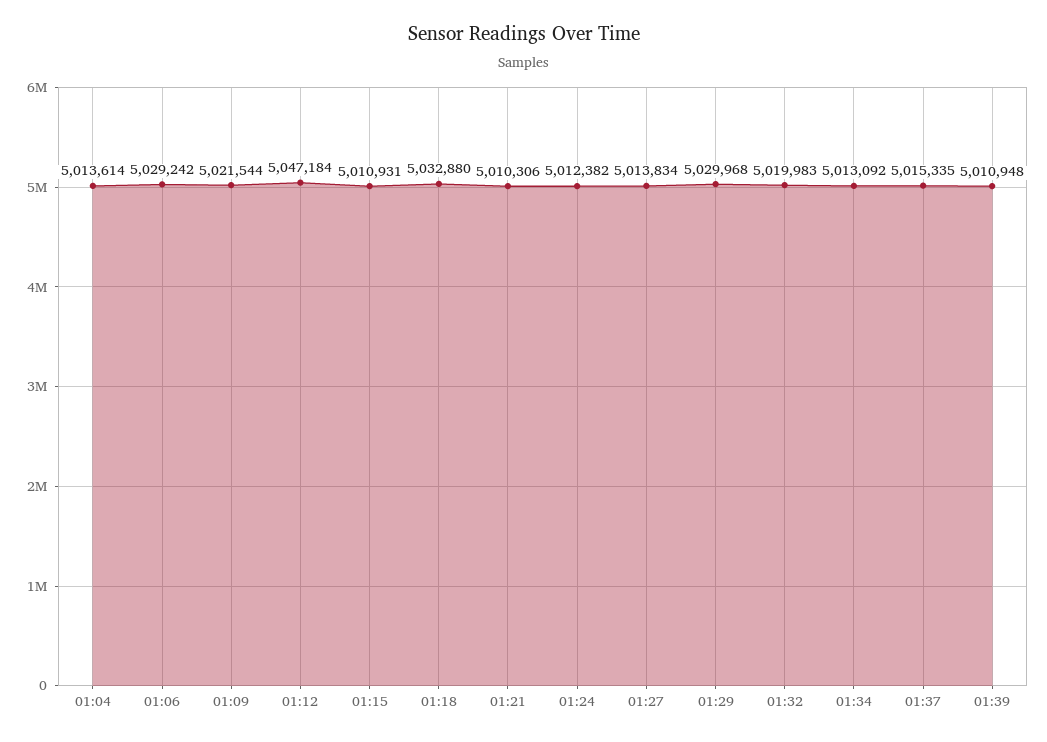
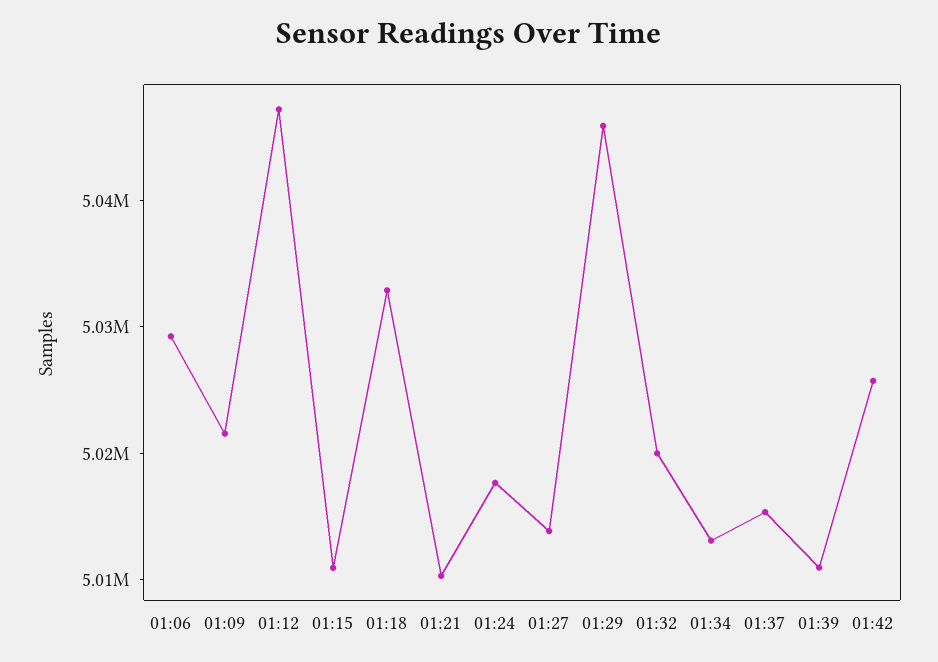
01:04: 5013614 -> none
01:24: 5012382 -> 5018000
01:29: 5029968 -> 5046000
01:42: none -> 5026000

